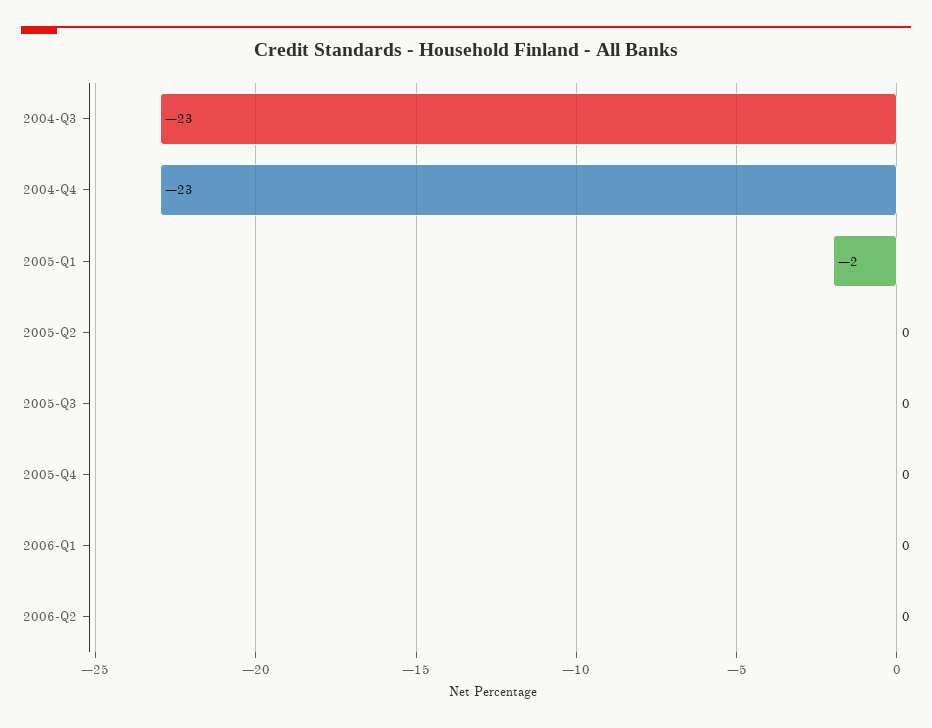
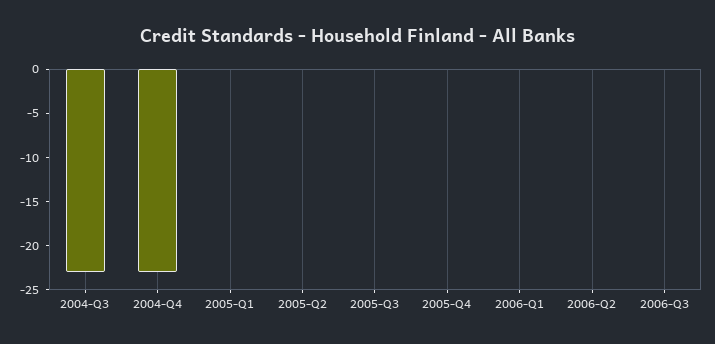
2005-Q1: -2 -> 0
2006-Q3: none -> 0

